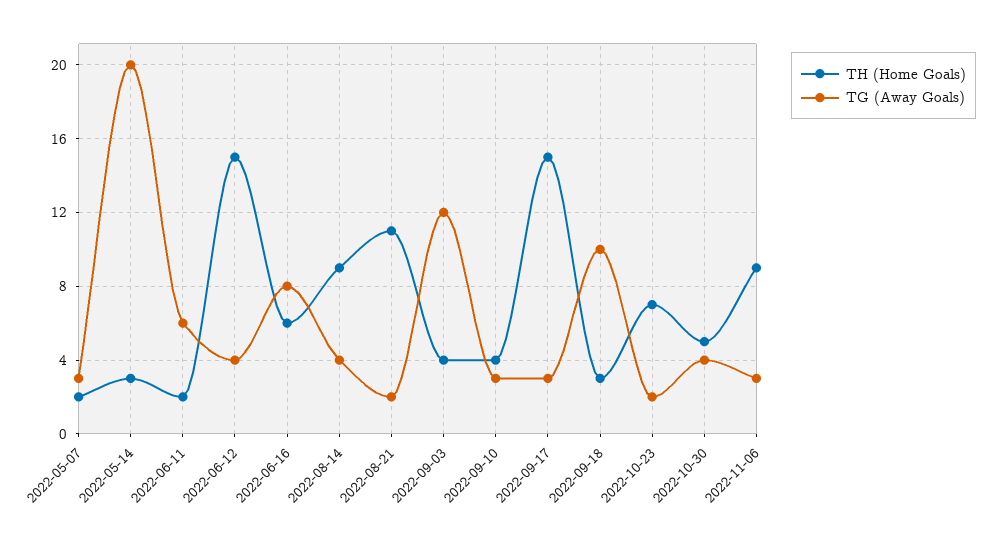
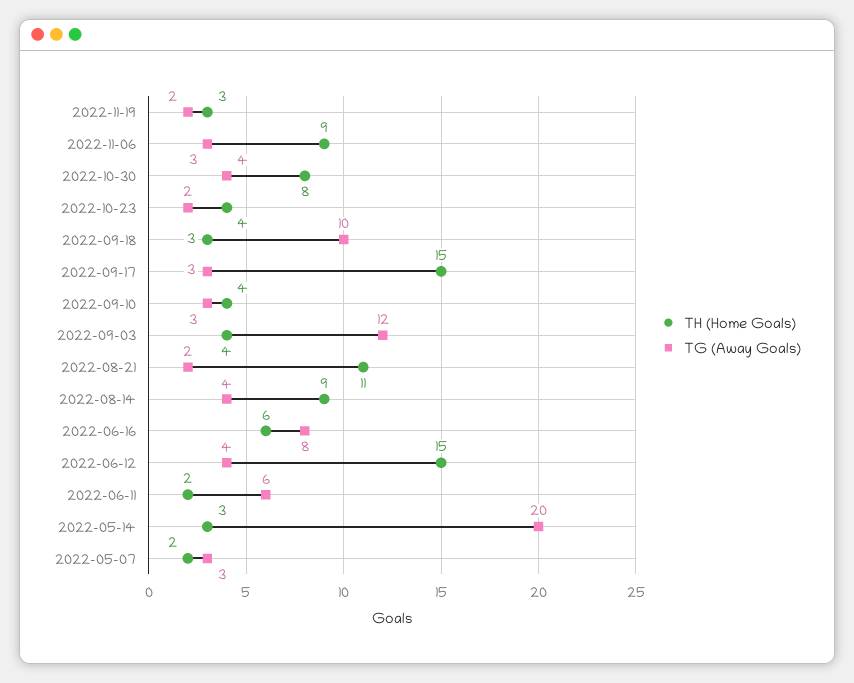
TH (Home Goals), 2022-10-23: 7 -> 4
TH (Home Goals), 2022-10-30: 5 -> 8
TH (Home Goals), 2022-11-19: none -> 3
TG (Away Goals), 2022-11-19: none -> 2

